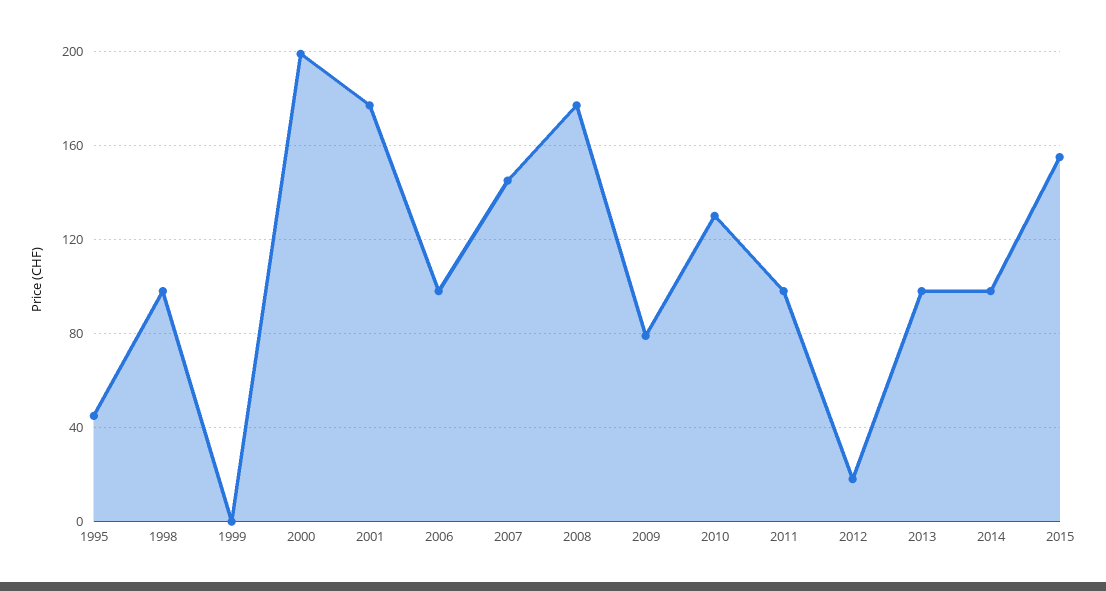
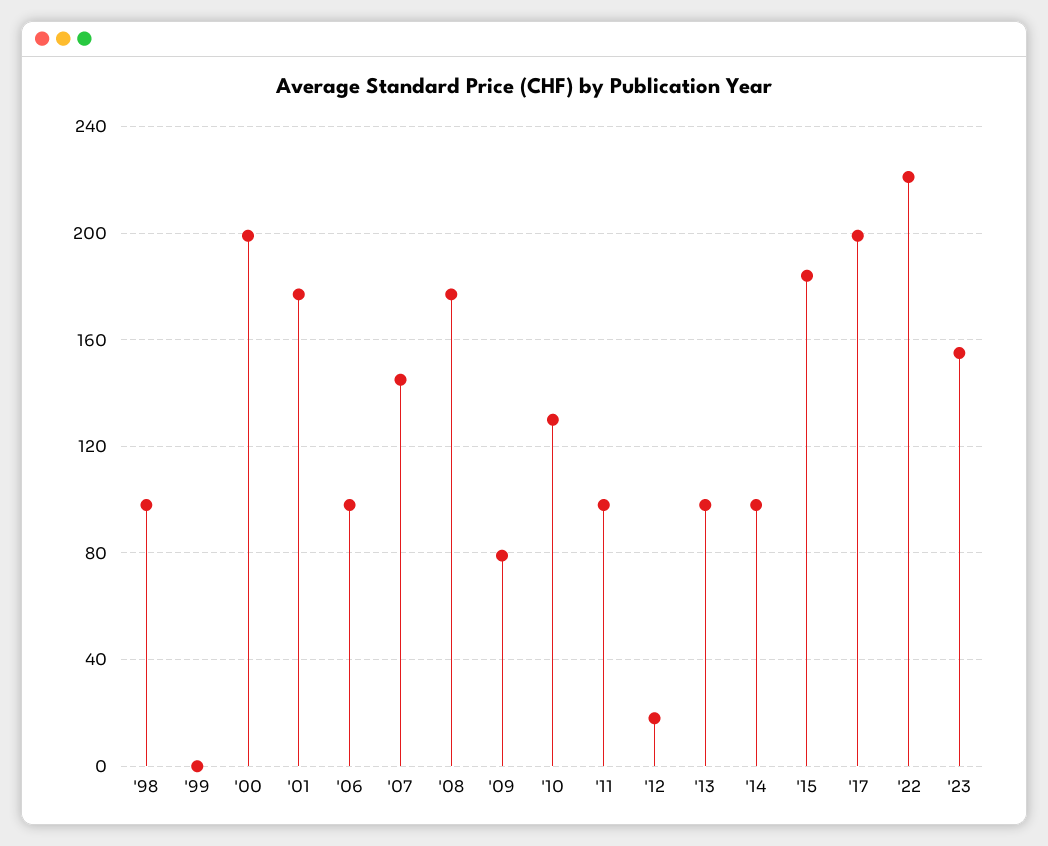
1995: 45 -> none
2015: 155 -> 185
'17: none -> 200
'22: none -> 220
'23: none -> 155

